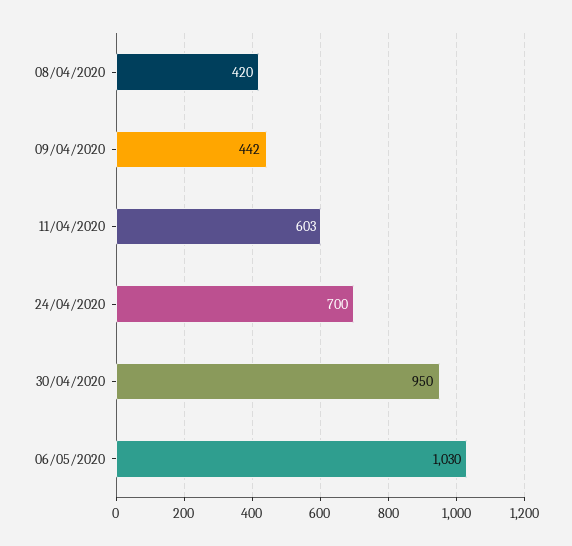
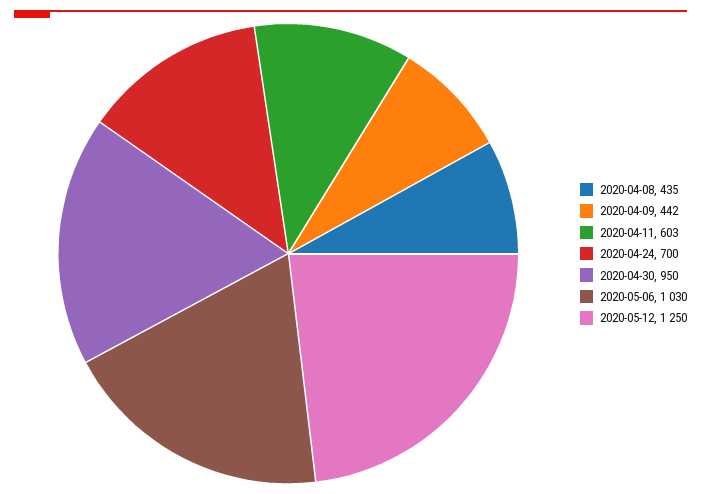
08/04/2020: 420 -> 435
2020-05-12: none -> 1250

